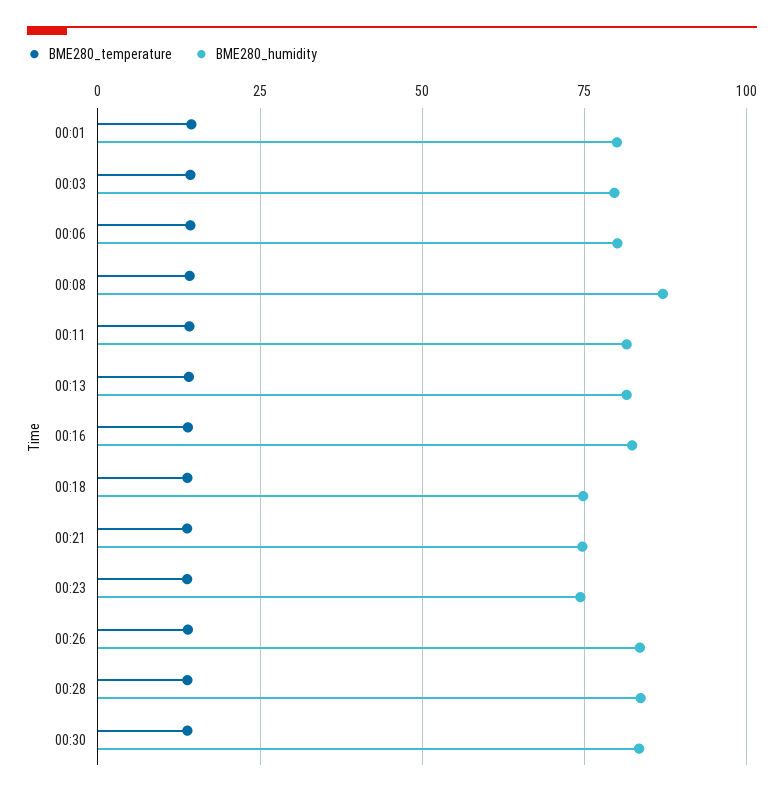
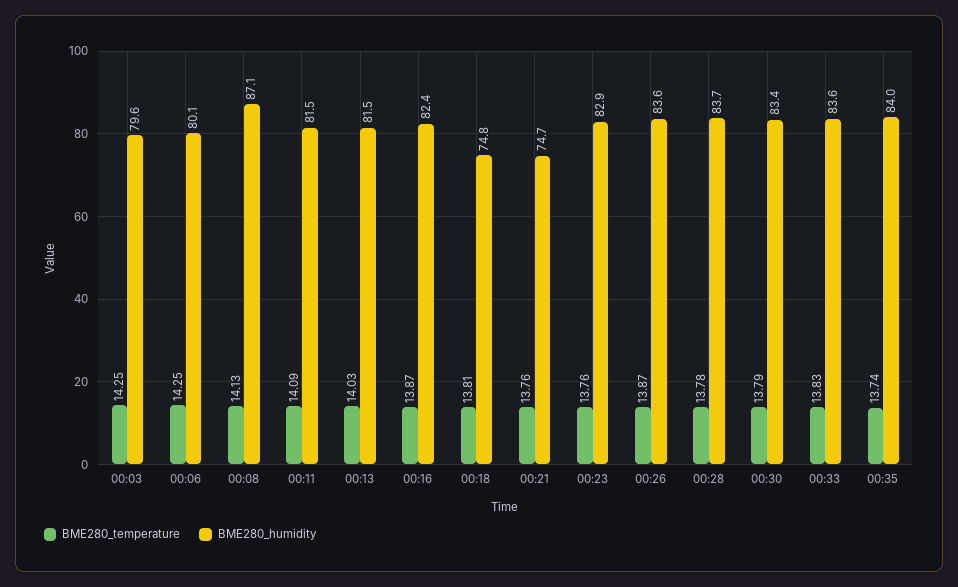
BME280_temperature, 00:01: 15 -> none
BME280_humidity, 00:01: 80 -> none
BME280_humidity, 00:23: 75 -> 82.9
BME280_temperature, 00:33: none -> 13.83
BME280_humidity, 00:33: none -> 83.6
BME280_temperature, 00:35: none -> 13.74
BME280_humidity, 00:35: none -> 84

